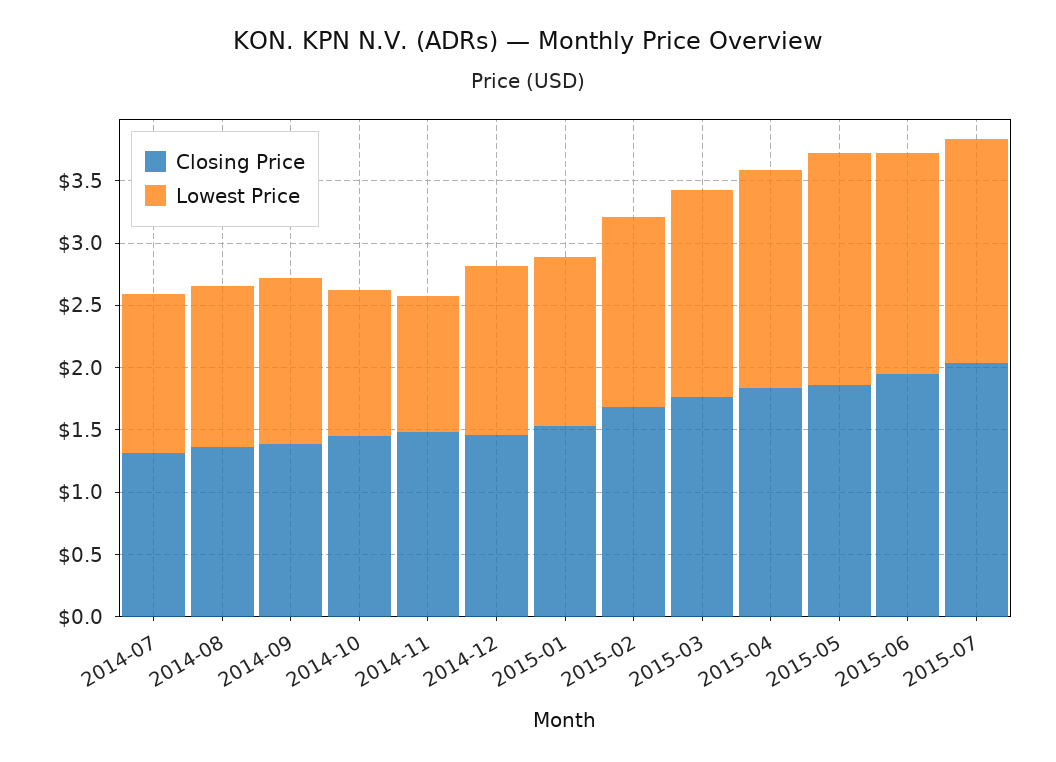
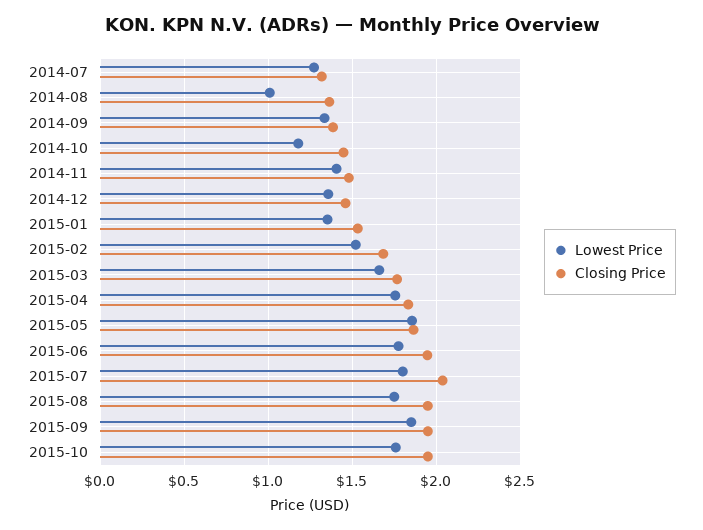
Lowest Price, 2014-08: 1.3 -> 1
Lowest Price, 2014-11: 1.1 -> 1.4
Lowest Price, 2015-08: none -> 1.75
Closing Price, 2015-08: none -> 1.95
Lowest Price, 2015-09: none -> 1.85
Closing Price, 2015-09: none -> 1.95
Lowest Price, 2015-10: none -> 1.75
Closing Price, 2015-10: none -> 1.95

